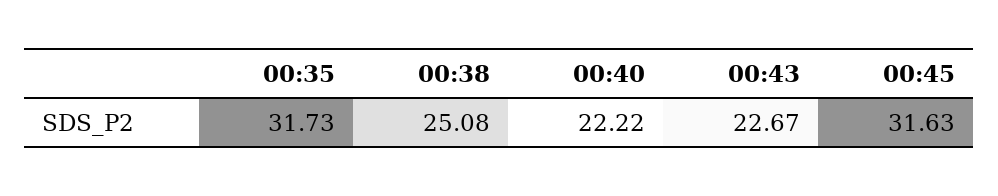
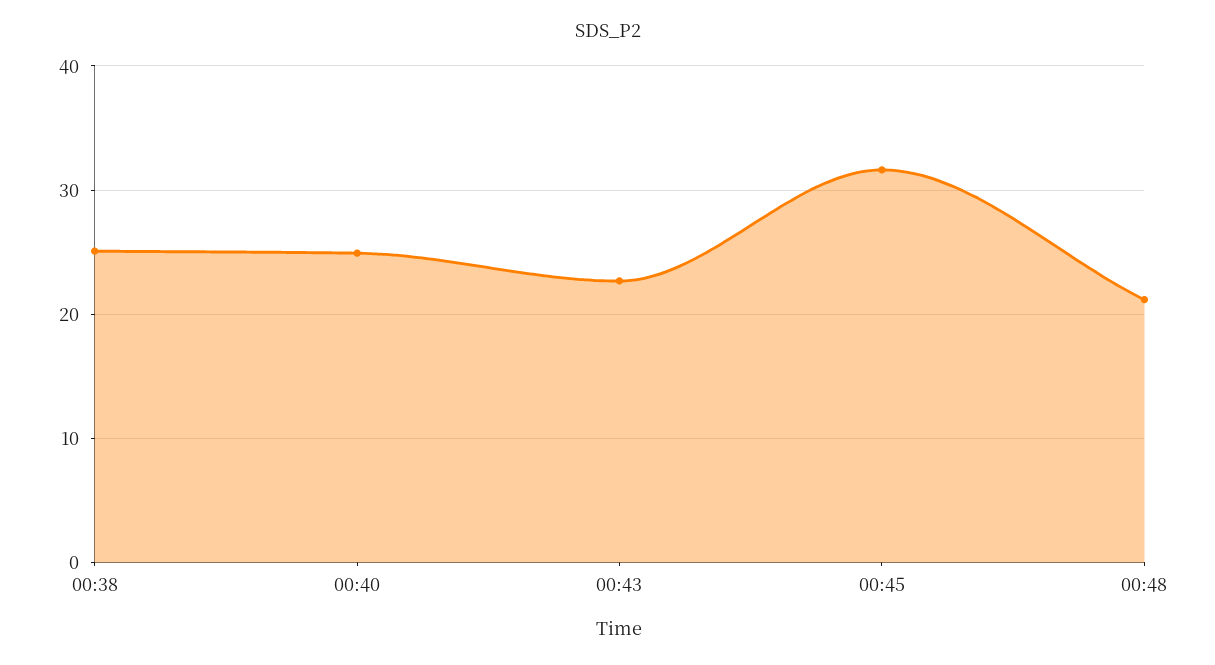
00:35: 31.73 -> none
00:40: 22.22 -> 25
00:48: none -> 21

